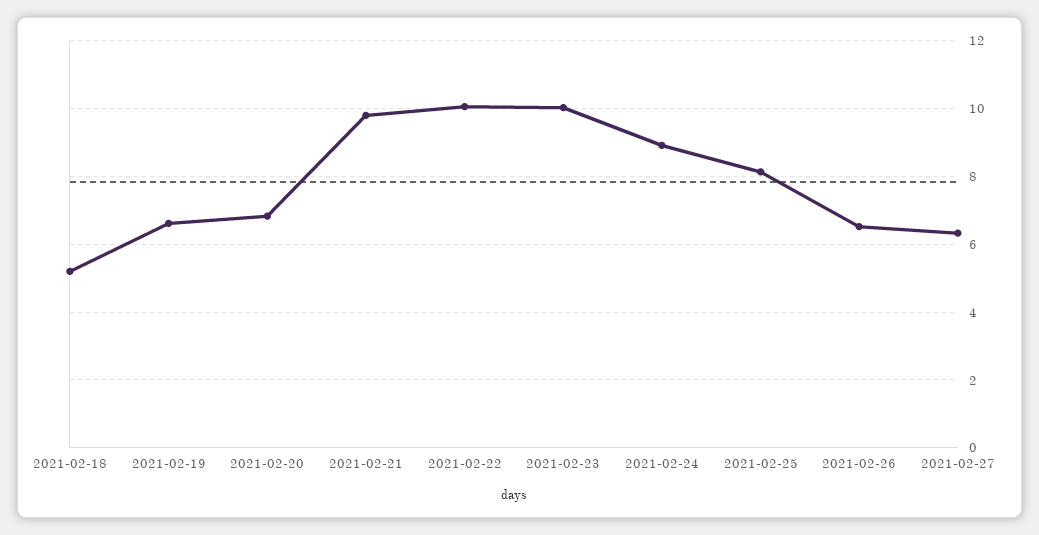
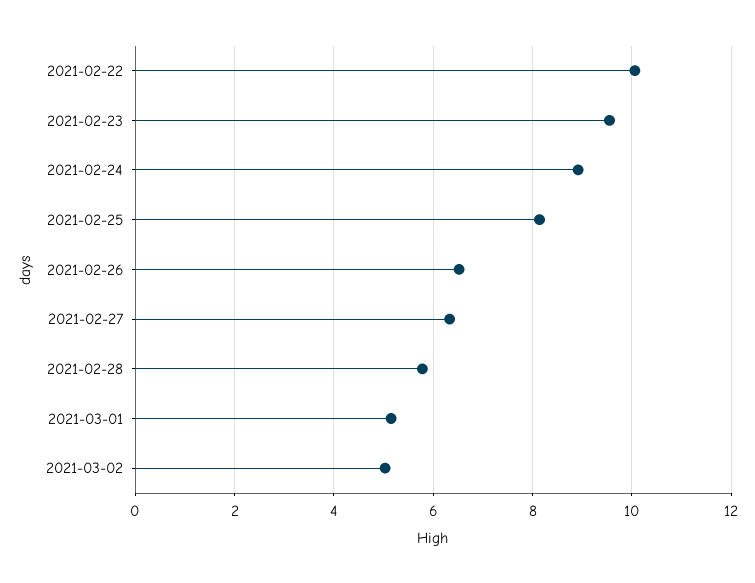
2021-02-18: 5.2 -> none
2021-02-19: 6.6 -> none
2021-02-20: 6.8 -> none
2021-02-21: 9.8 -> none
2021-02-23: 10 -> 9.6
2021-02-28: none -> 5.8
2021-03-01: none -> 5.2
2021-03-02: none -> 5

